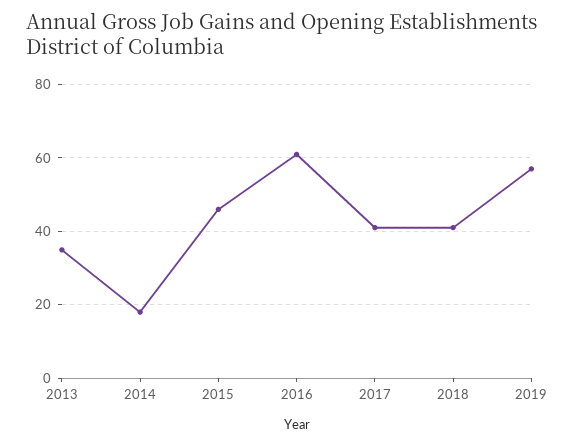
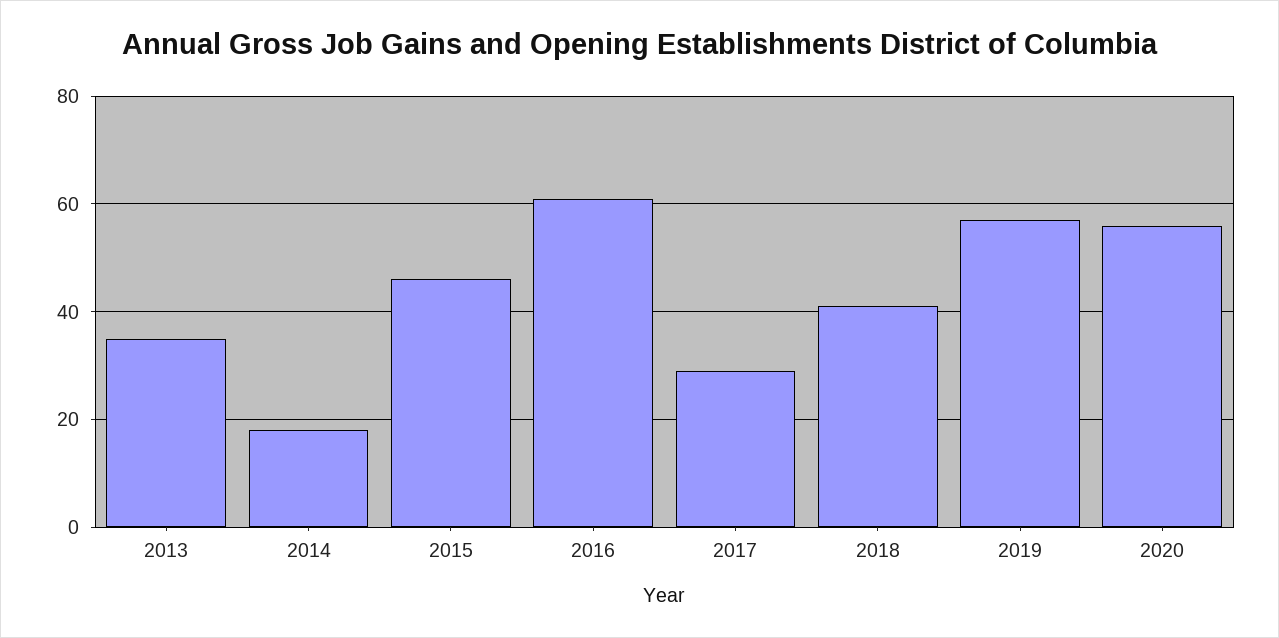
2017: 40 -> 30
2020: none -> 55

